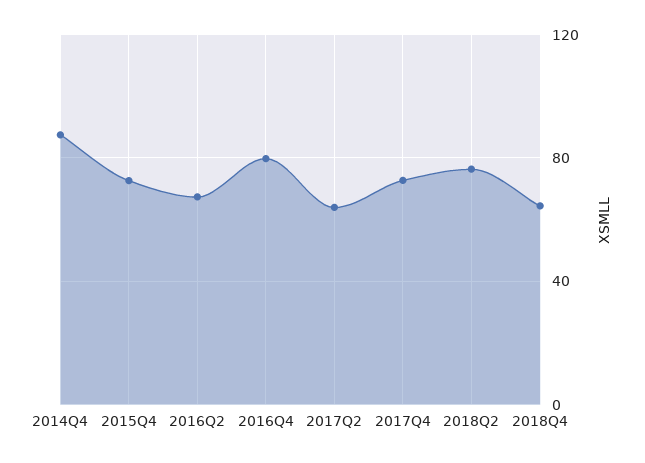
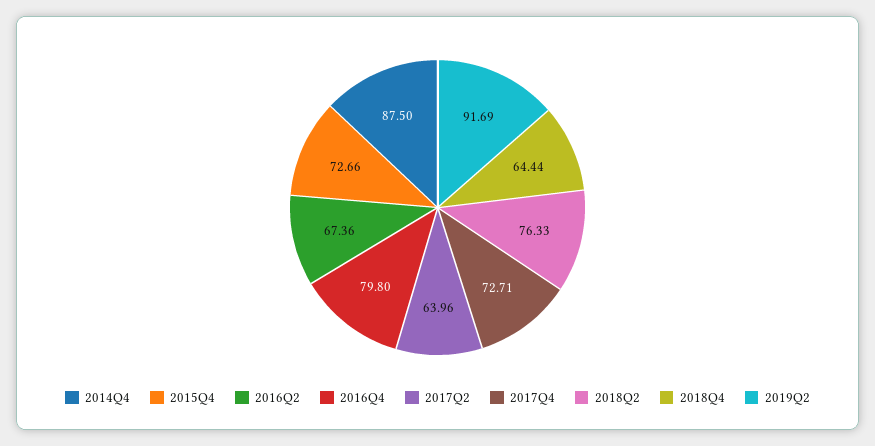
2019Q2: none -> 91.69

